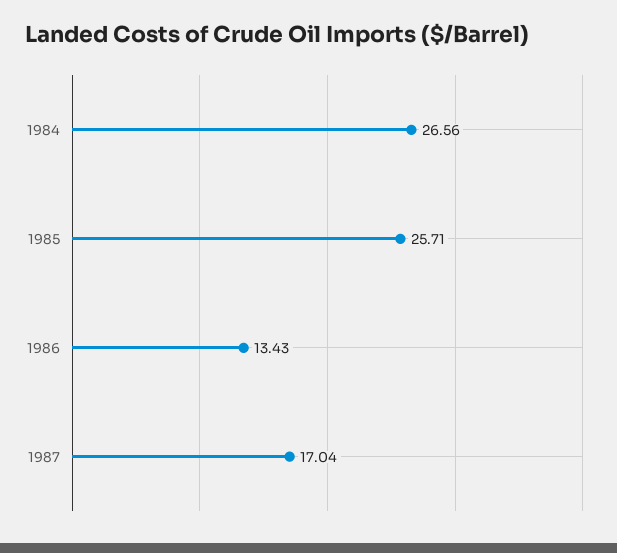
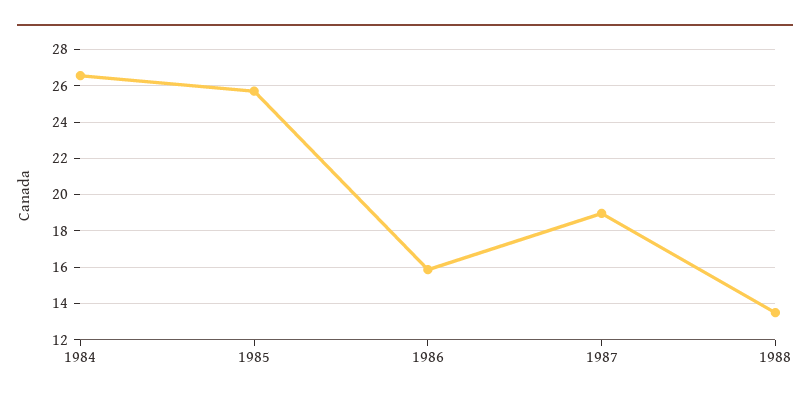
1986: 13.43 -> 16
1987: 17.04 -> 19
1988: none -> 13.5

